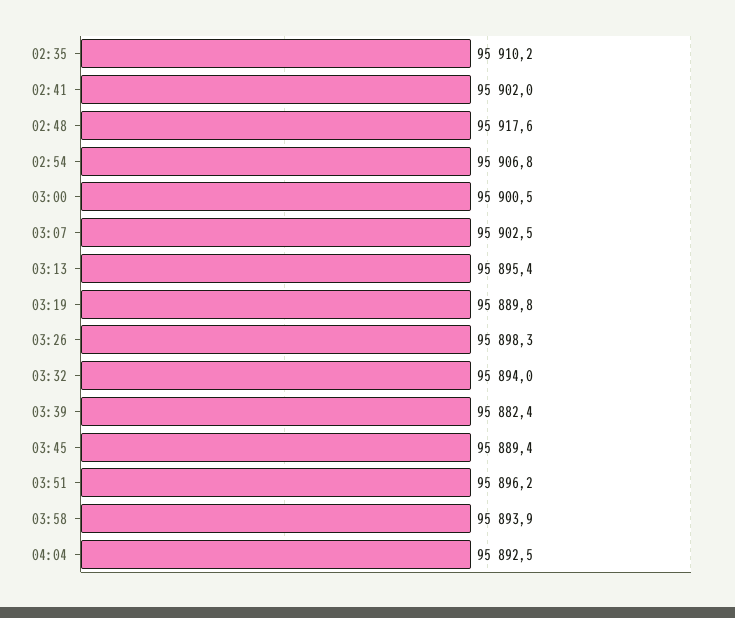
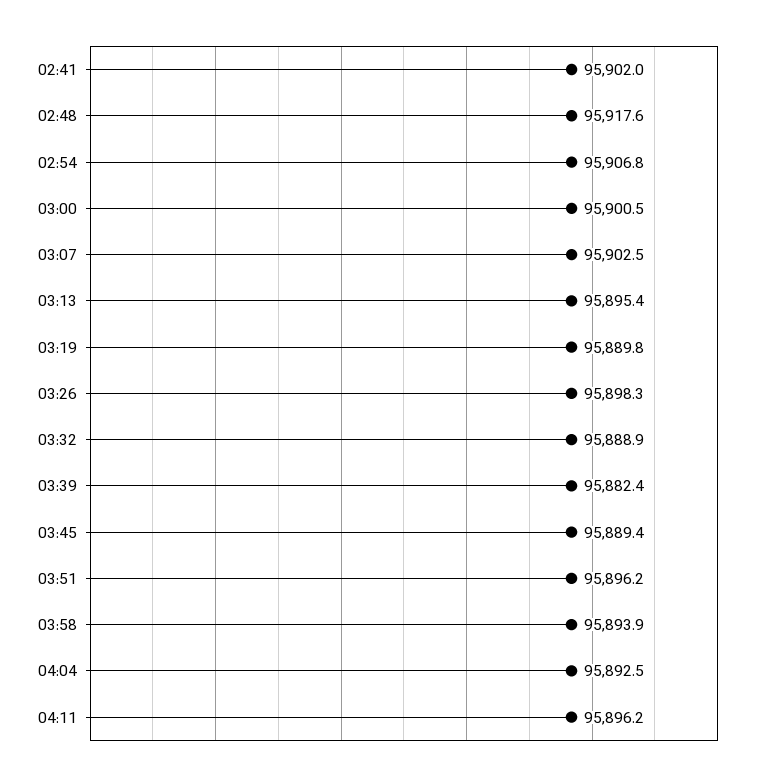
02:35: 95910.2 -> none
03:32: 95894 -> 95888.9
04:11: none -> 95896.2

